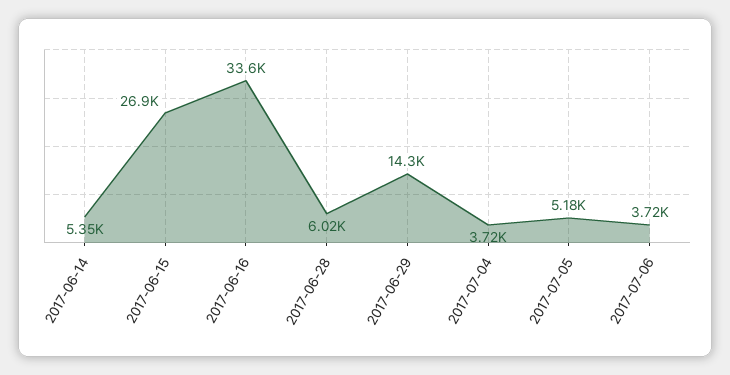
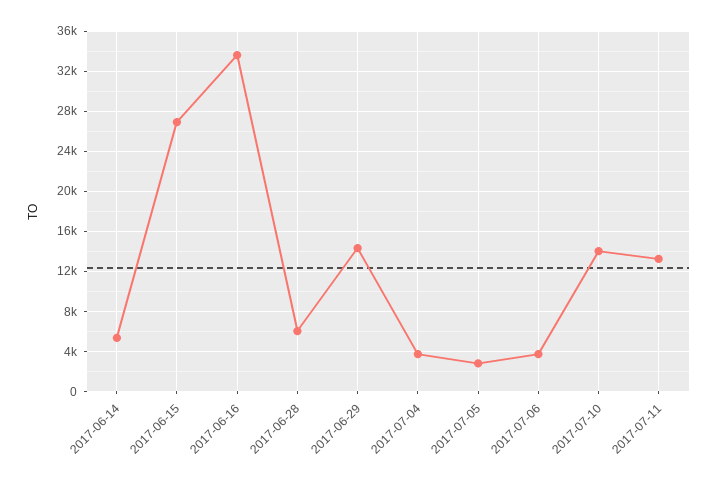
2017-07-05: 5180 -> 3000
2017-07-10: none -> 14000
2017-07-11: none -> 13000

